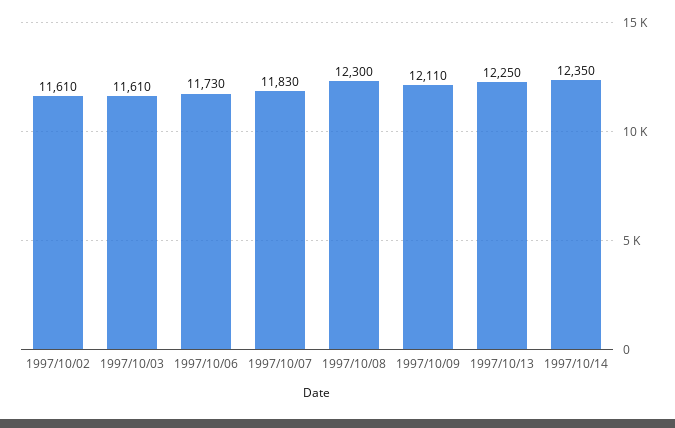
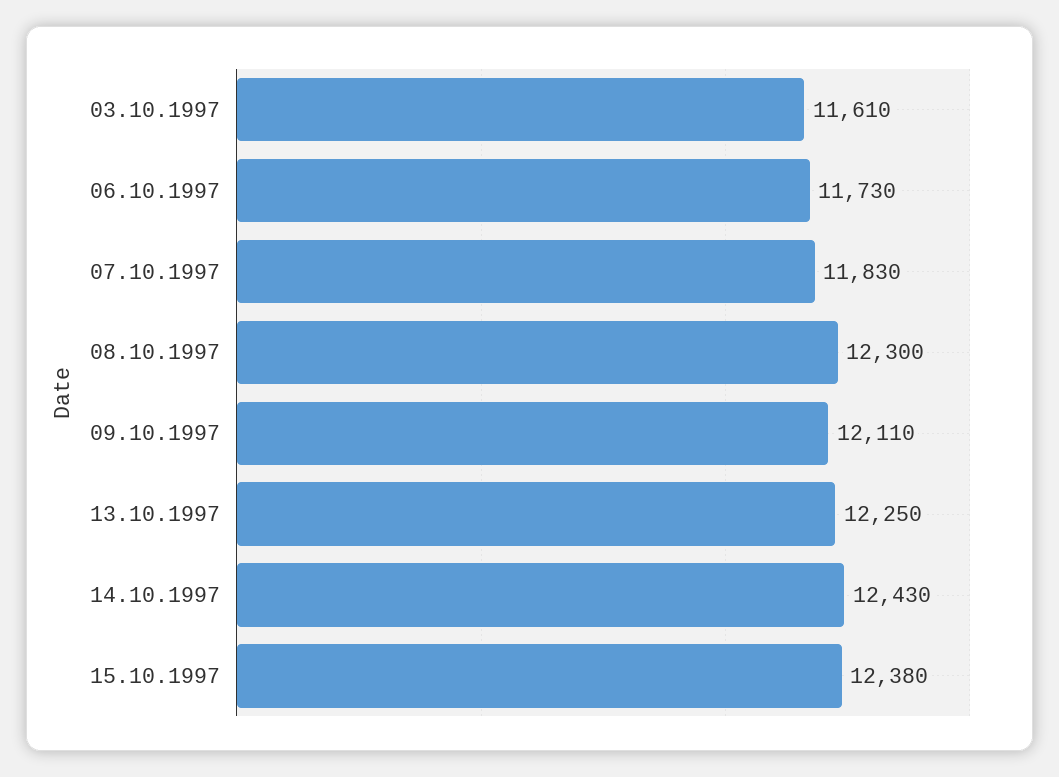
1997/10/02: 11610 -> none
1997/10/14: 12350 -> 12430
15.10.1997: none -> 12380

